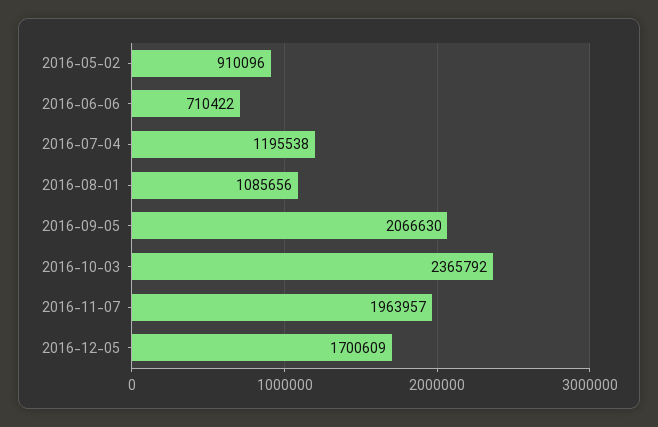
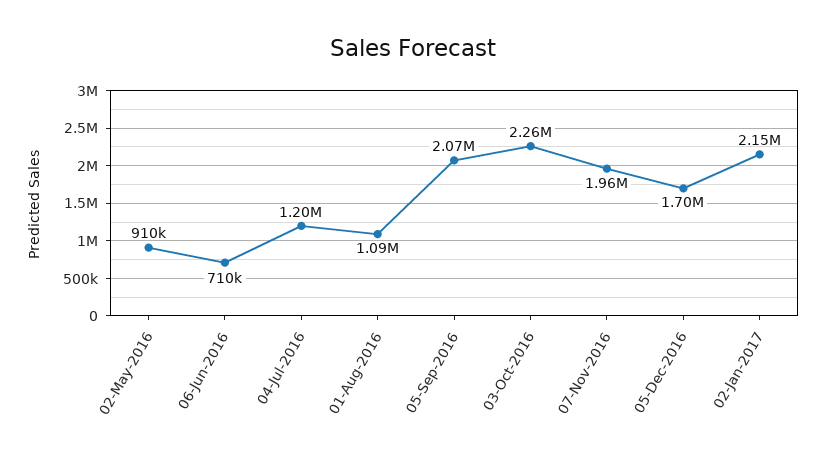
2016-10-03: 2365792 -> 2260000
02-Jan-2017: none -> 2150000

